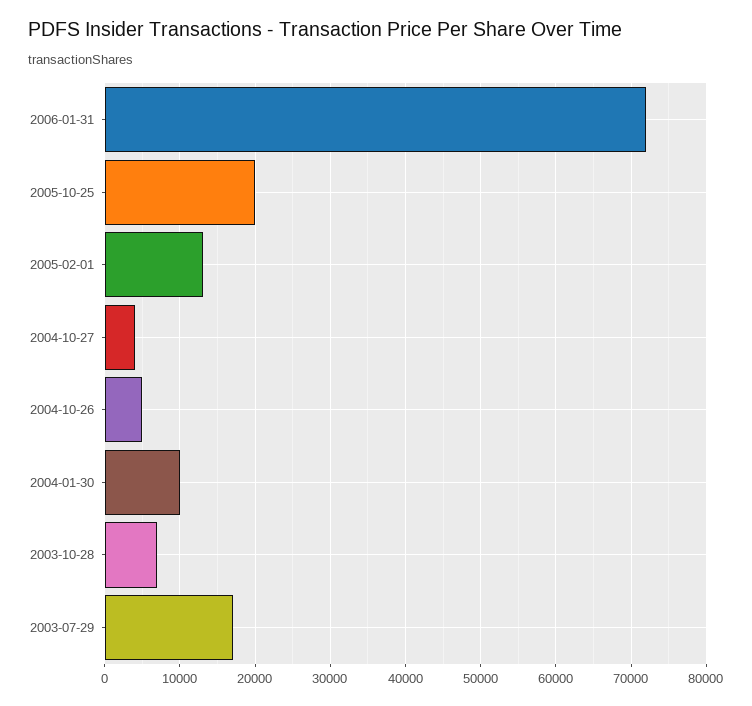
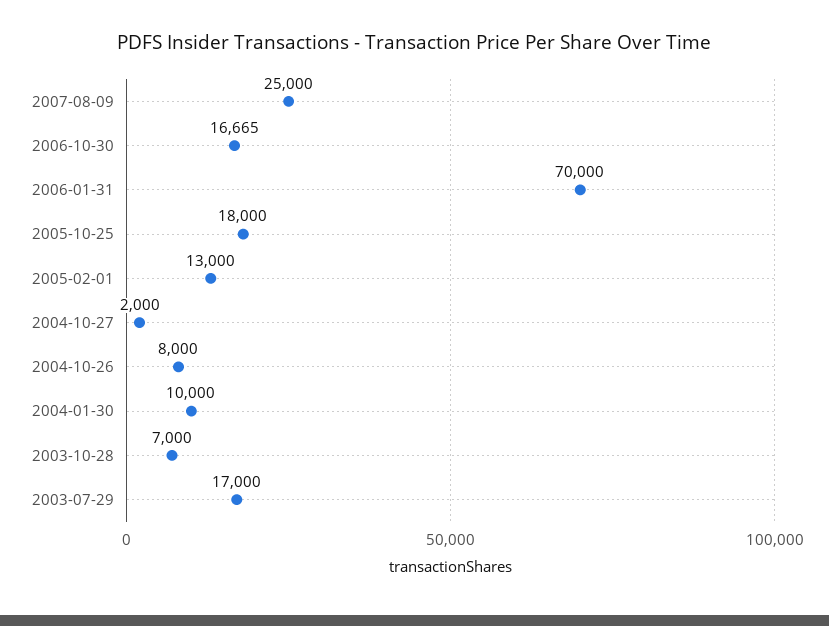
2006-01-31: 72000 -> 70000
2005-10-25: 20000 -> 18000
2004-10-27: 4000 -> 2000
2004-10-26: 5000 -> 8000
2007-08-09: none -> 25000
2006-10-30: none -> 16665

